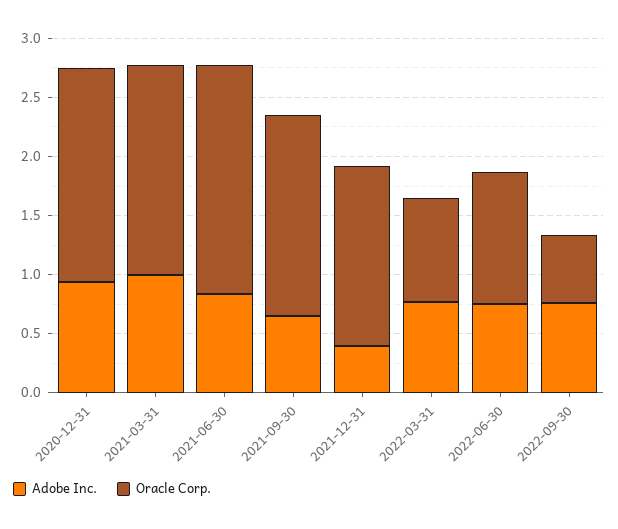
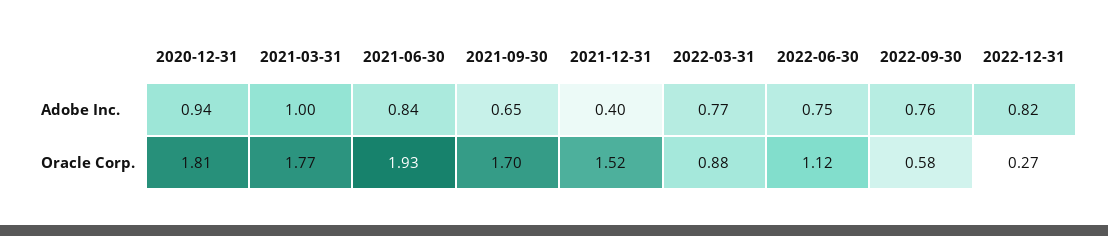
Adobe Inc., 2022-12-31: none -> 0.82
Oracle Corp., 2022-12-31: none -> 0.27

